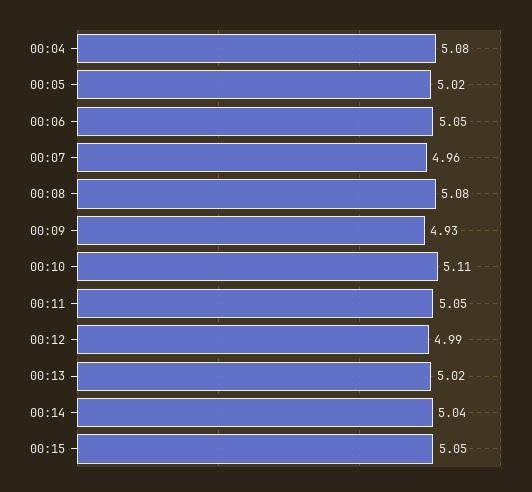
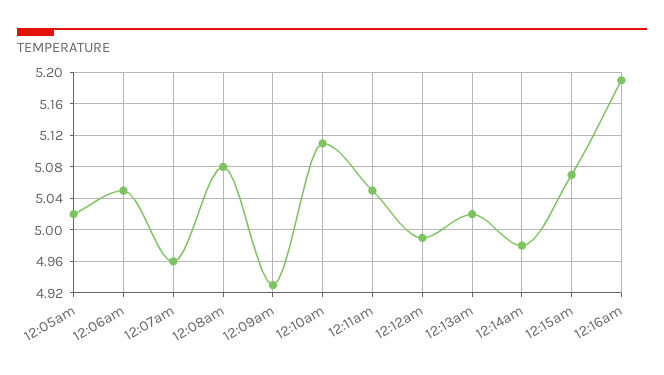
00:04: 5.08 -> none
00:14: 5.04 -> 4.98
00:15: 5.05 -> 5.07
12:16am: none -> 5.19

